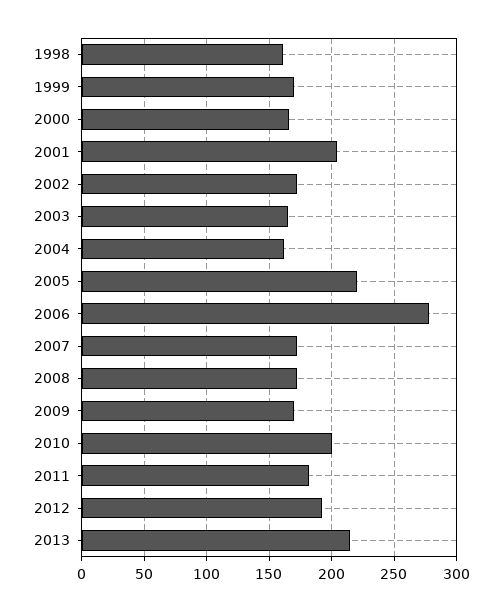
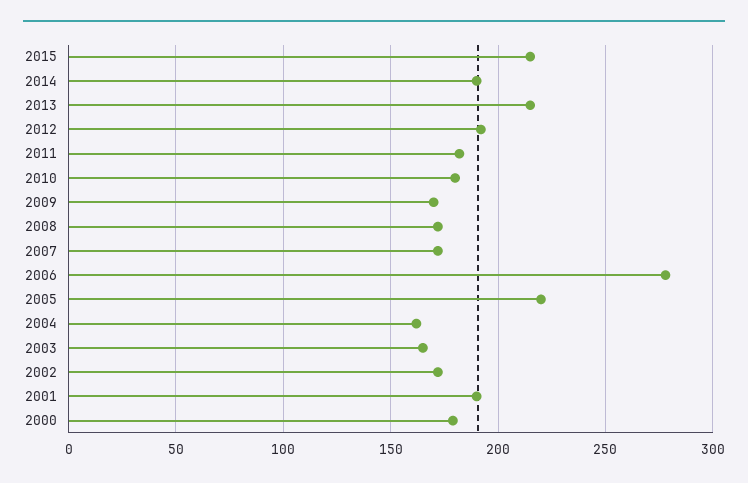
1998: 160 -> none
1999: 170 -> none
2000: 165 -> 180
2001: 205 -> 190
2010: 200 -> 180
2015: none -> 215
2014: none -> 190

